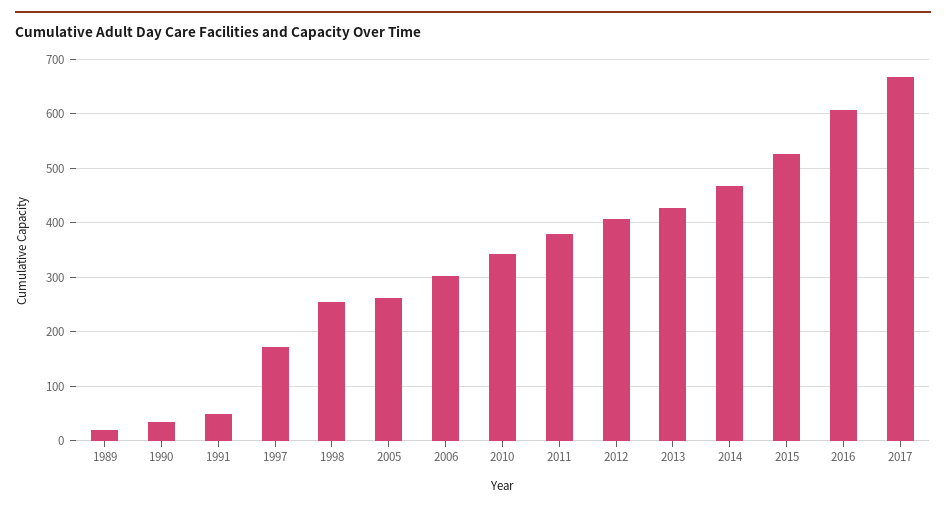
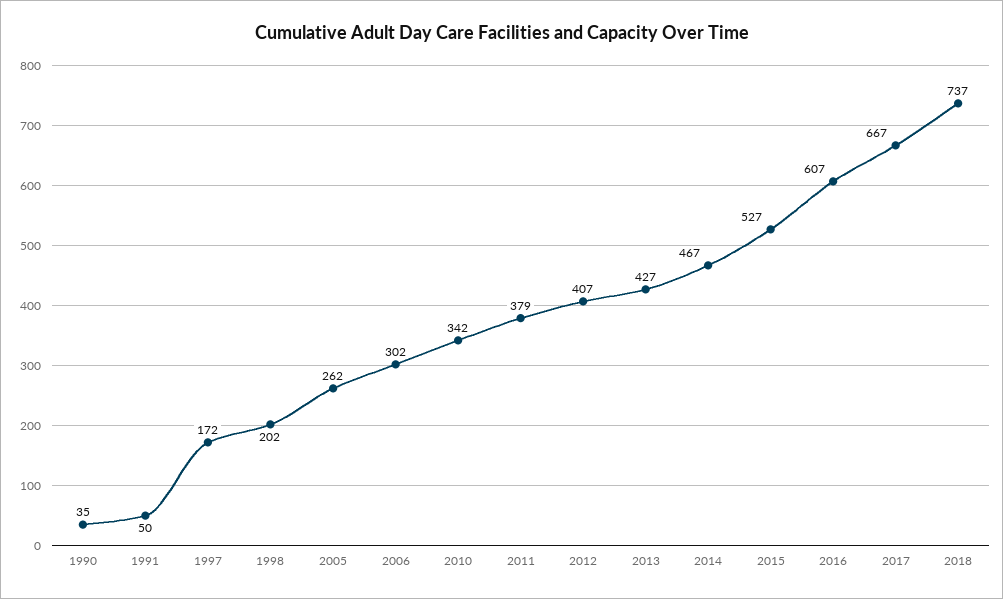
1989: 20 -> none
1998: 260 -> 202
2018: none -> 737

